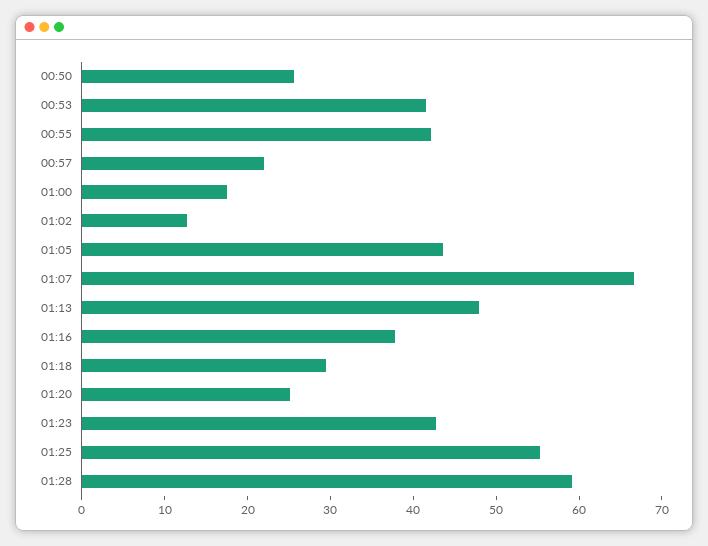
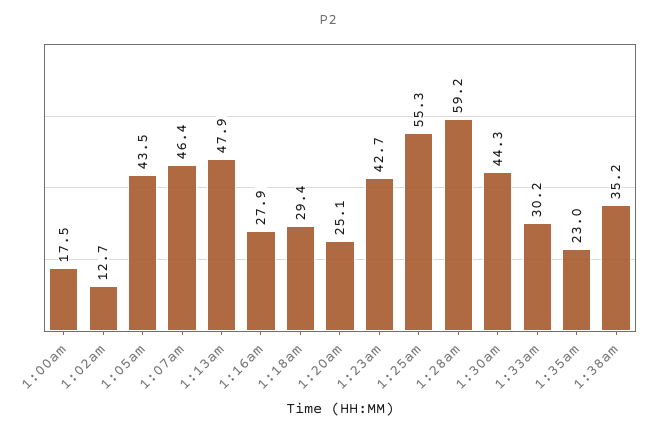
00:50: 26 -> none
00:53: 42 -> none
00:55: 42 -> none
00:57: 22 -> none
01:07: 66 -> 46.4
01:16: 38 -> 27.9
1:30am: none -> 44.3
1:33am: none -> 30.2
1:35am: none -> 23
1:38am: none -> 35.2

